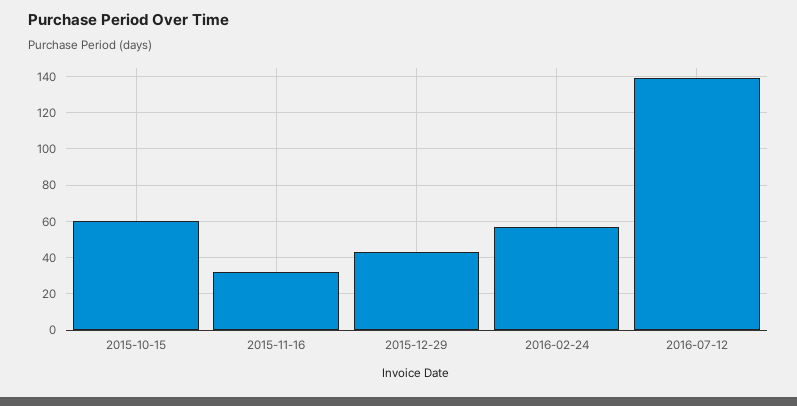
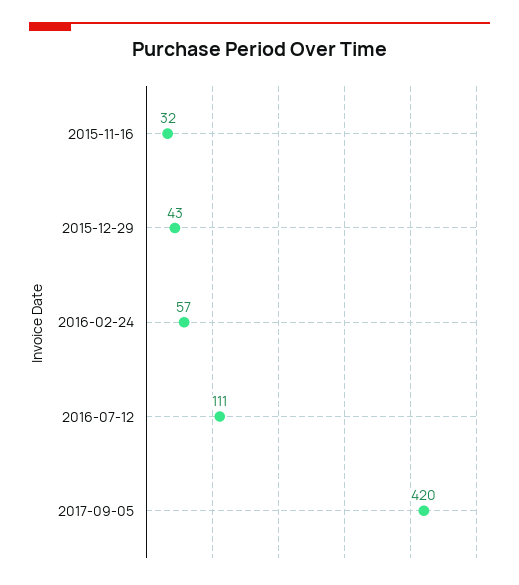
2015-10-15: 60 -> none
2016-07-12: 140 -> 111
2017-09-05: none -> 420

